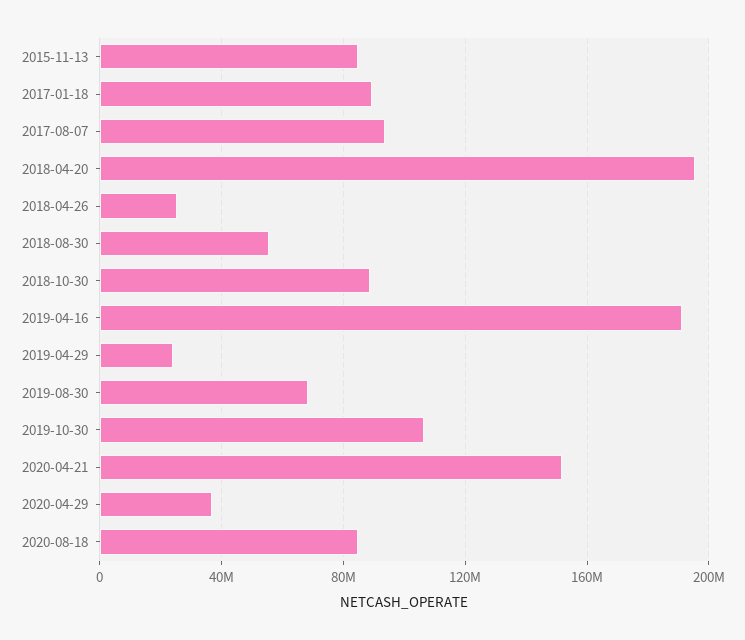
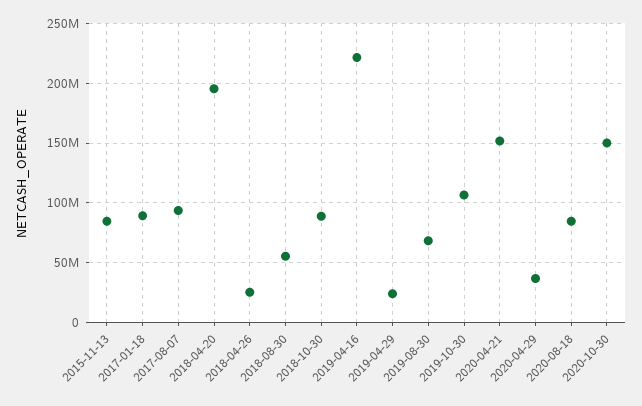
2019-04-16: 190000000 -> 220000000
2020-10-30: none -> 150000000

